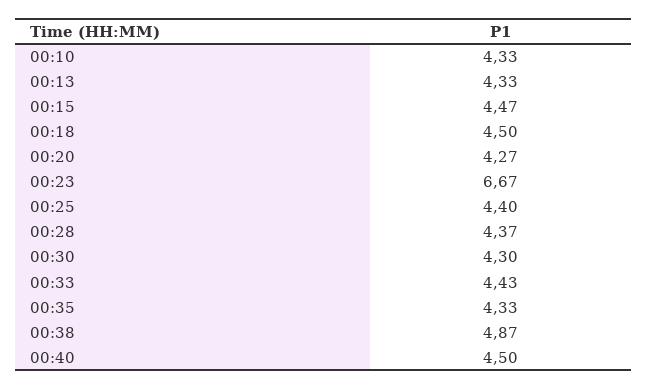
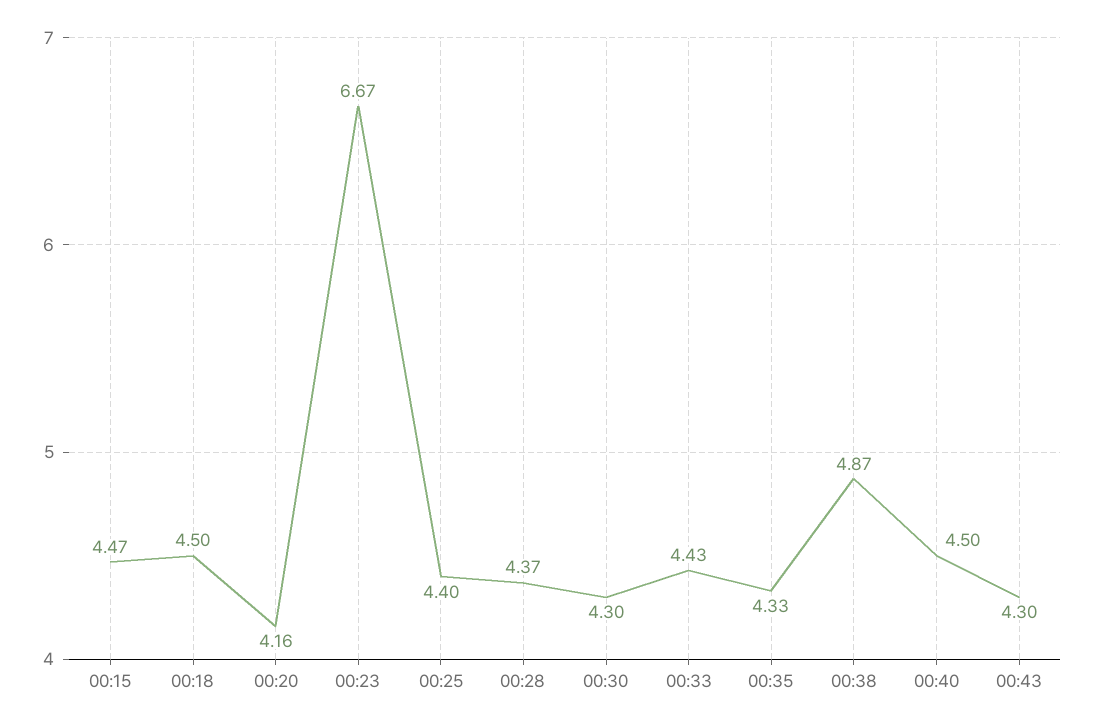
00:10: 4.33 -> none
00:13: 4.33 -> none
00:20: 4.27 -> 4.16
00:43: none -> 4.3

